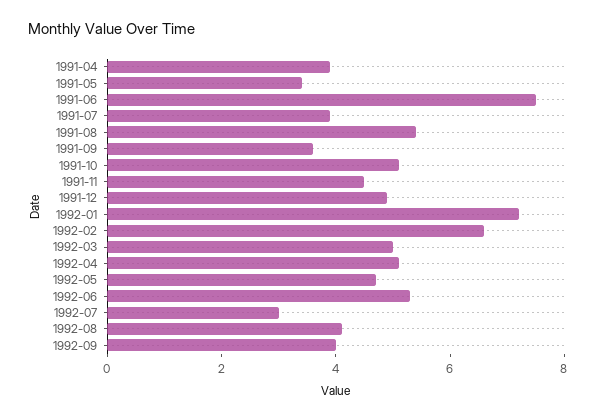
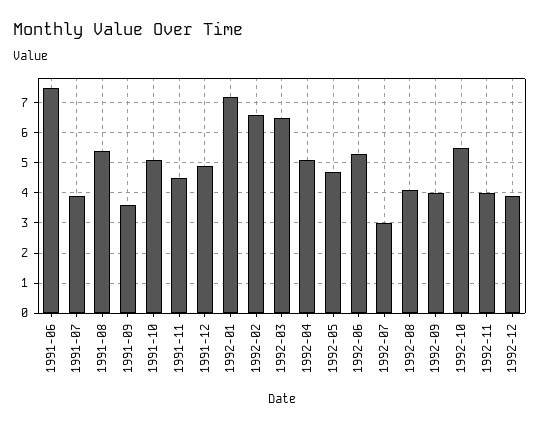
1991-04: 4 -> none
1991-05: 3.5 -> none
1992-03: 5 -> 6.5
1992-10: none -> 5.5
1992-11: none -> 4
1992-12: none -> 4

